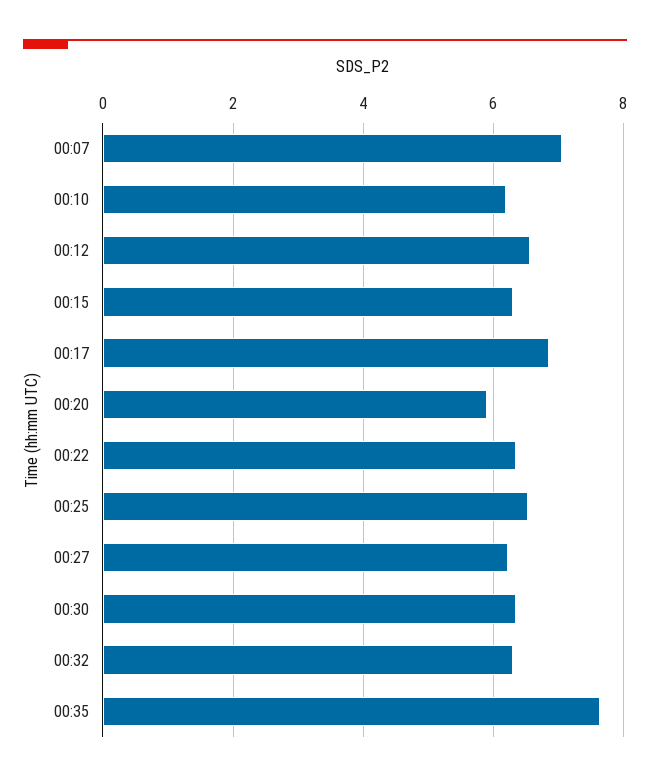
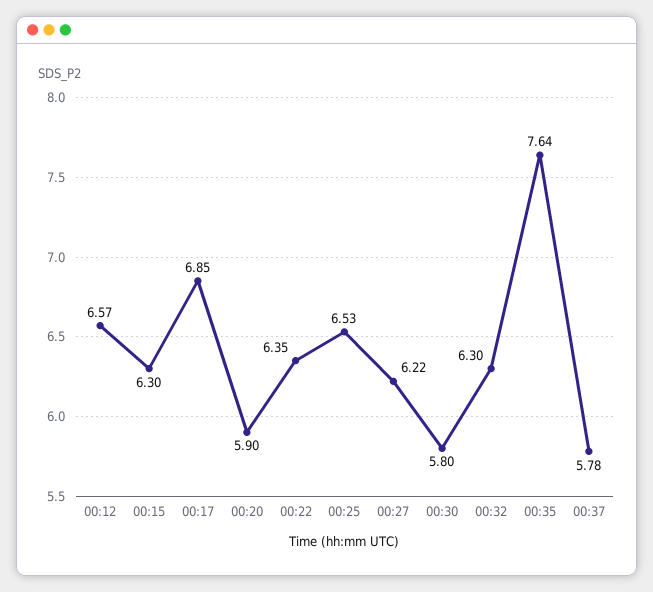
00:07: 7 -> none
00:10: 6.2 -> none
00:30: 6.4 -> 5.8
00:37: none -> 5.78

